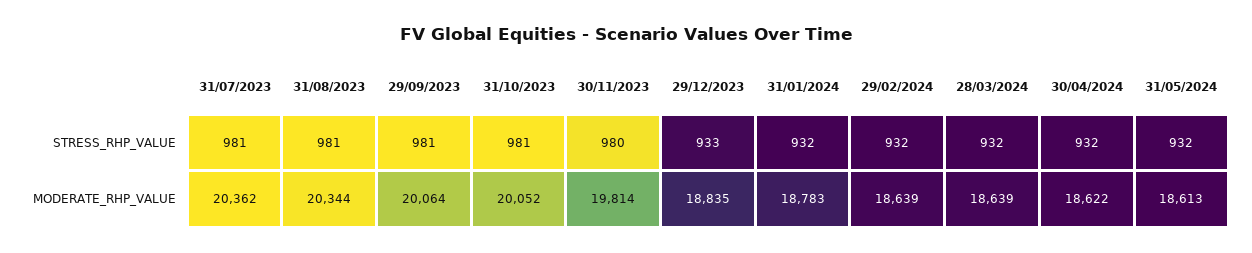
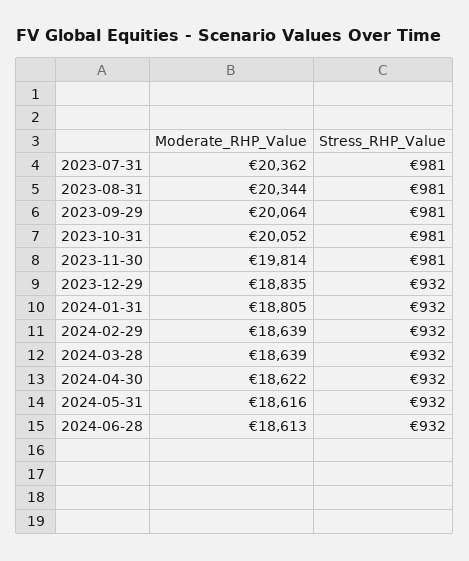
30/11/2023, STRESS_RHP_VALUE: 980 -> 981
29/12/2023, STRESS_RHP_VALUE: 933 -> 932
31/01/2024, MODERATE_RHP_VALUE: 18783 -> 18805
31/05/2024, MODERATE_RHP_VALUE: 18613 -> 18616
2024-06-28, MODERATE_RHP_VALUE: none -> 18613
2024-06-28, STRESS_RHP_VALUE: none -> 932

